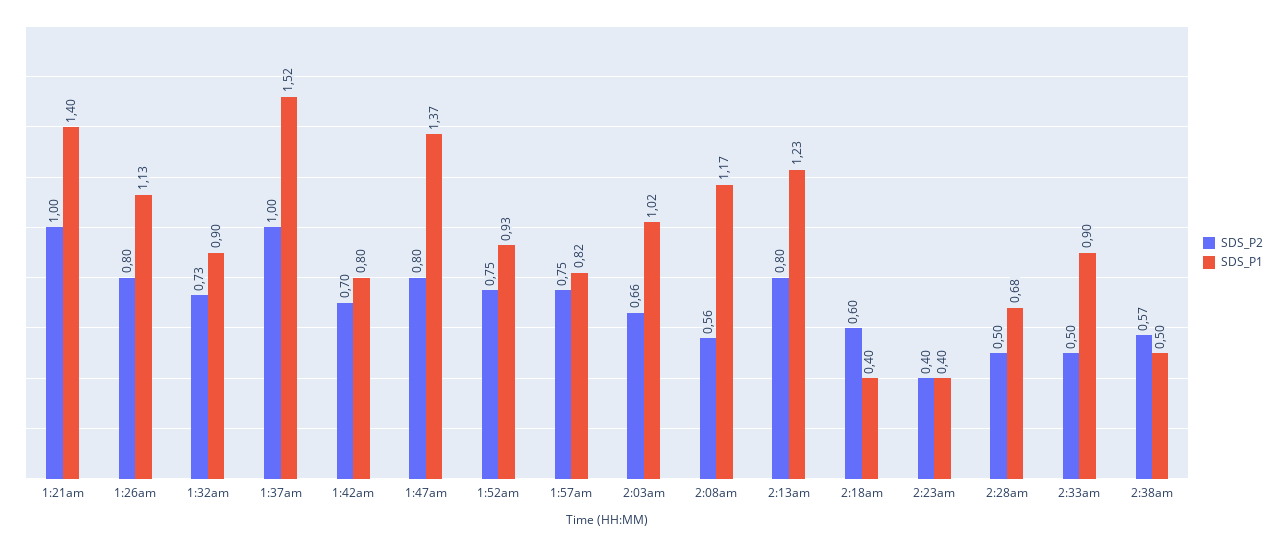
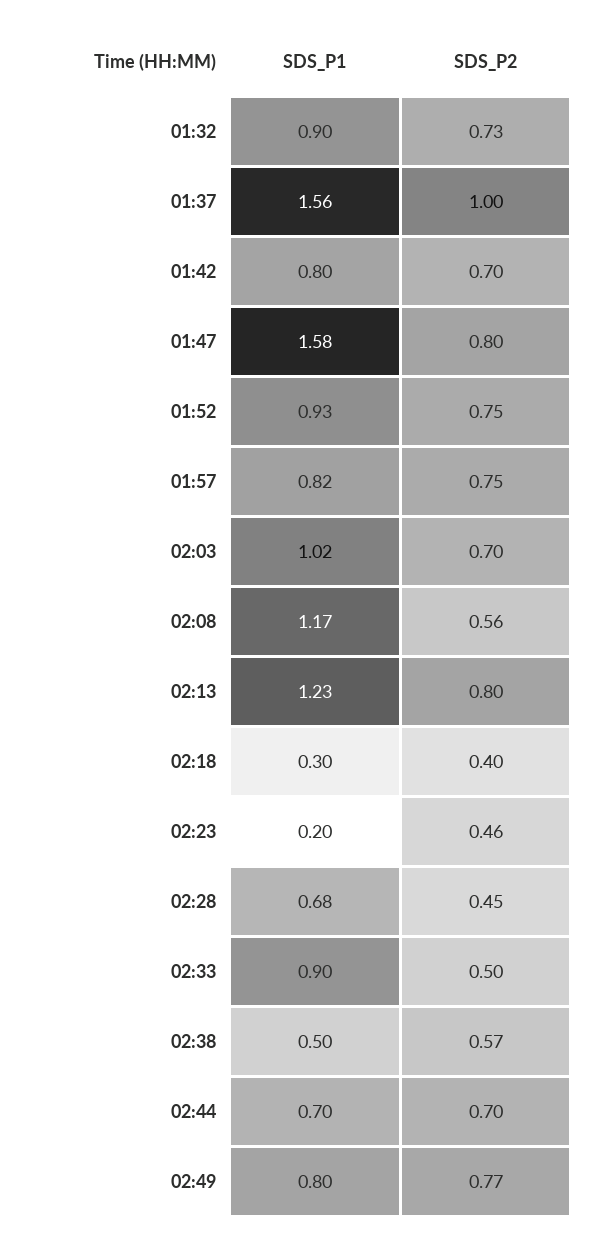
SDS_P2, 1:21am: 1 -> none
SDS_P1, 1:21am: 1.4 -> none
SDS_P2, 1:26am: 0.8 -> none
SDS_P1, 1:26am: 1.13 -> none
SDS_P1, 1:37am: 1.52 -> 1.56
SDS_P1, 1:47am: 1.37 -> 1.58
SDS_P2, 2:03am: 0.66 -> 0.7
SDS_P2, 2:18am: 0.6 -> 0.4
SDS_P1, 2:18am: 0.4 -> 0.3
SDS_P2, 2:23am: 0.4 -> 0.46
SDS_P1, 2:23am: 0.4 -> 0.2
SDS_P2, 2:28am: 0.5 -> 0.45
SDS_P1, 02:44: none -> 0.7
SDS_P2, 02:44: none -> 0.7
SDS_P1, 02:49: none -> 0.8
SDS_P2, 02:49: none -> 0.77

